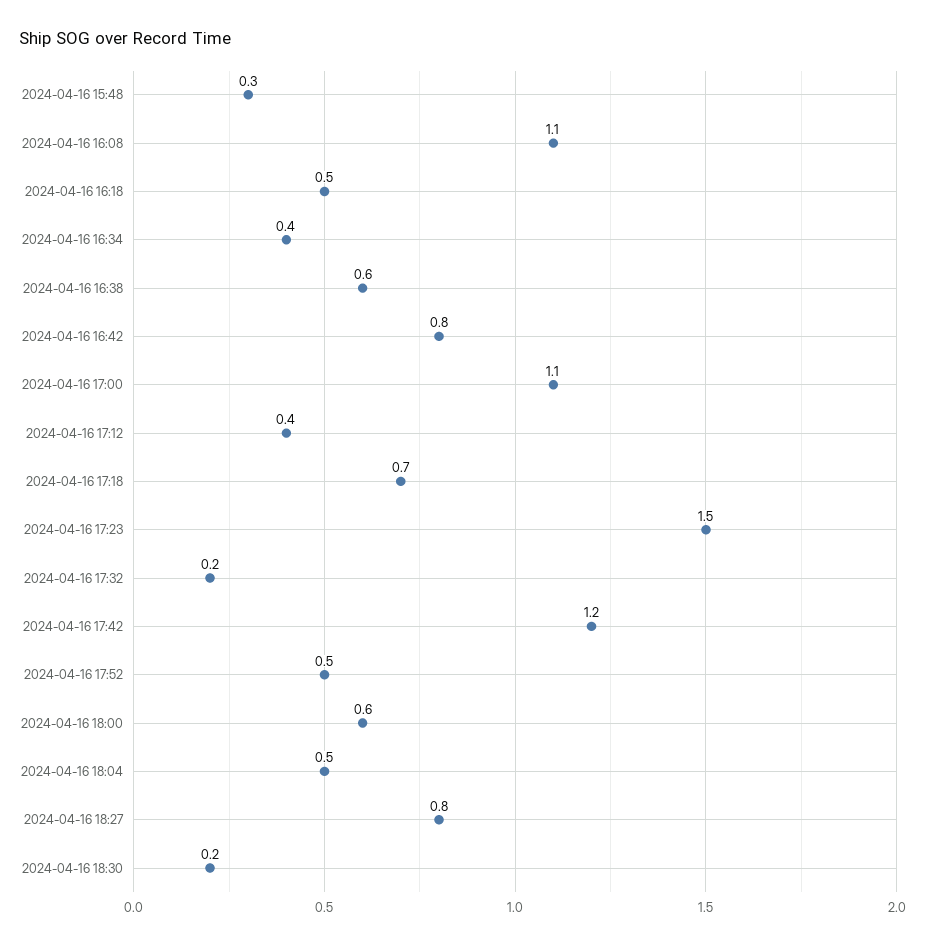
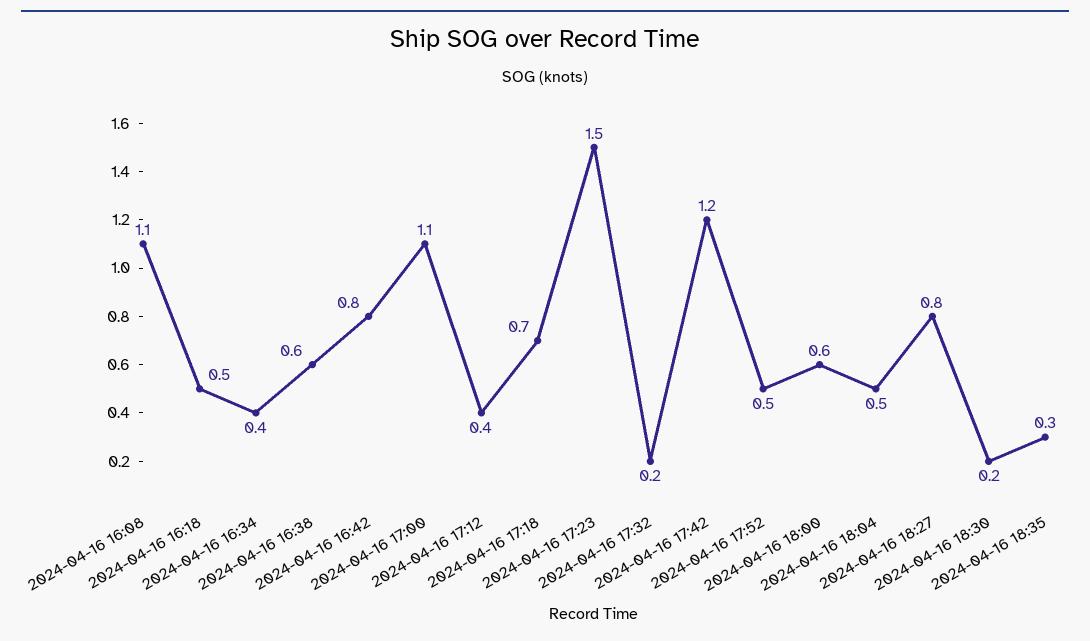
2024-04-16 15:48: 0.3 -> none
2024-04-16 18:35: none -> 0.3

